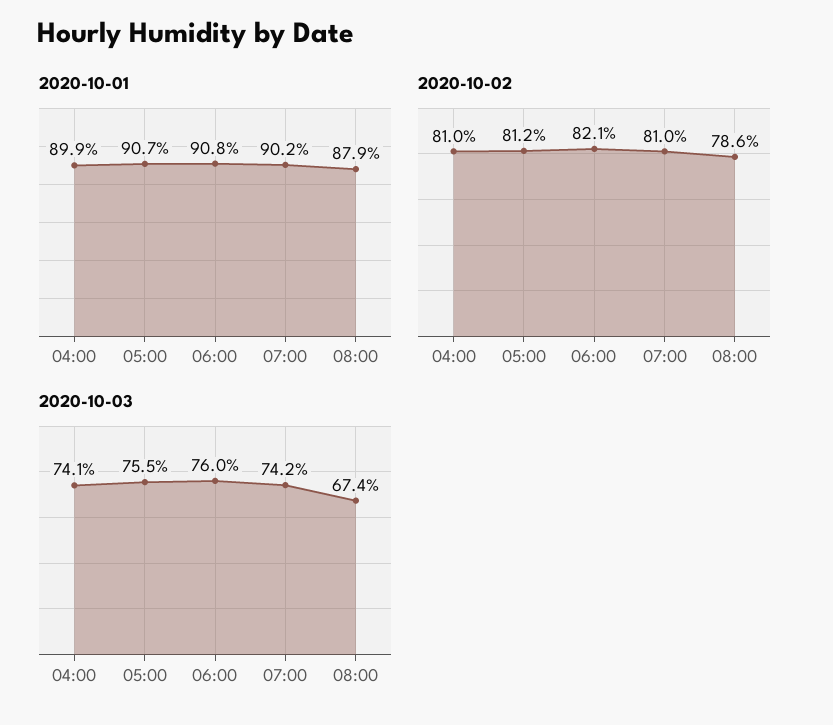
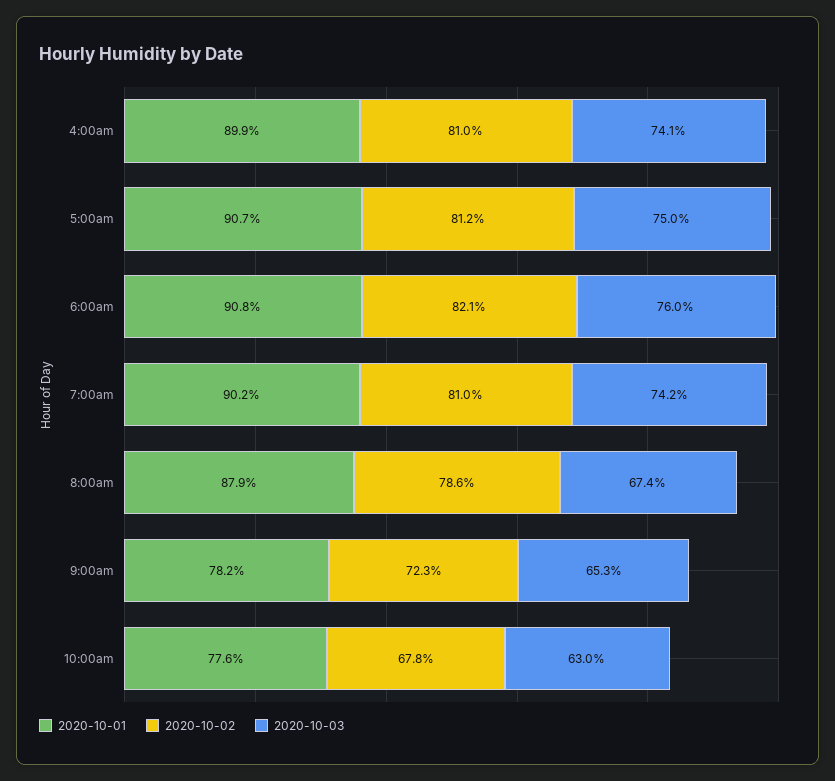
2020-10-03, 05:00: 75.5 -> 75
2020-10-01, 9:00am: none -> 78.2
2020-10-02, 9:00am: none -> 72.3
2020-10-03, 9:00am: none -> 65.3
2020-10-01, 10:00am: none -> 77.6
2020-10-02, 10:00am: none -> 67.8
2020-10-03, 10:00am: none -> 63

